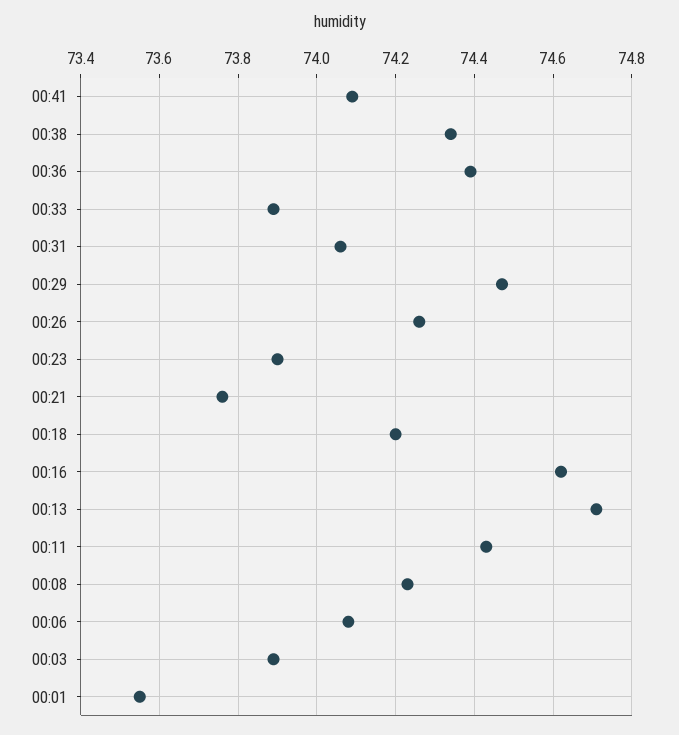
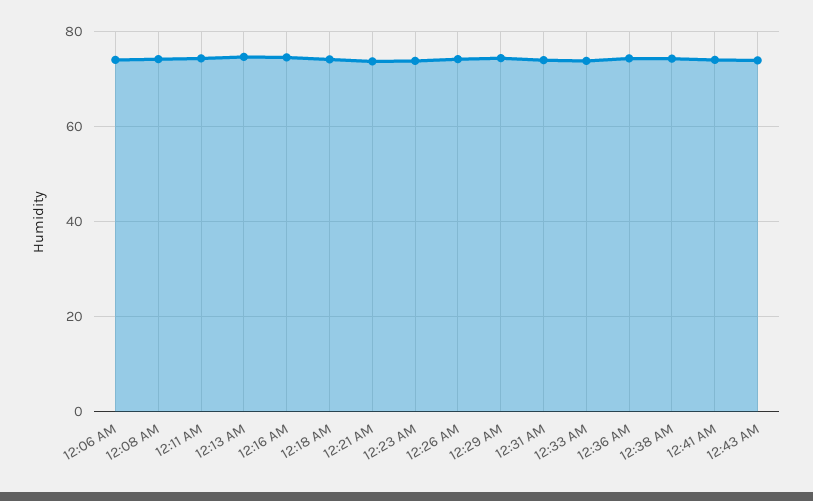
00:03: 73.9 -> none
00:01: 73.55 -> none
12:43 AM: none -> 74

